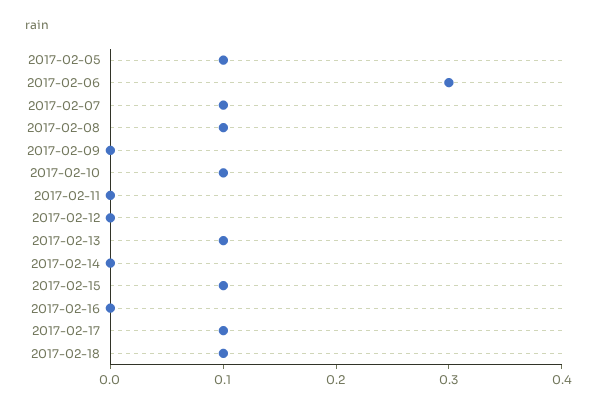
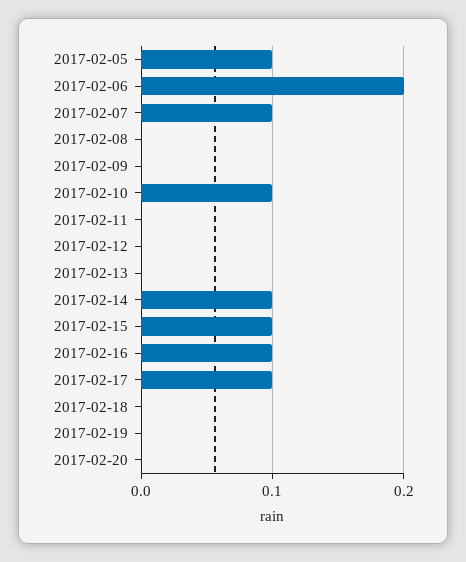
2017-02-06: 0.3 -> 0.2
2017-02-08: 0.1 -> 0
2017-02-13: 0.1 -> 0
2017-02-14: 0 -> 0.1
2017-02-16: 0 -> 0.1
2017-02-18: 0.1 -> 0
2017-02-19: none -> 0
2017-02-20: none -> 0

